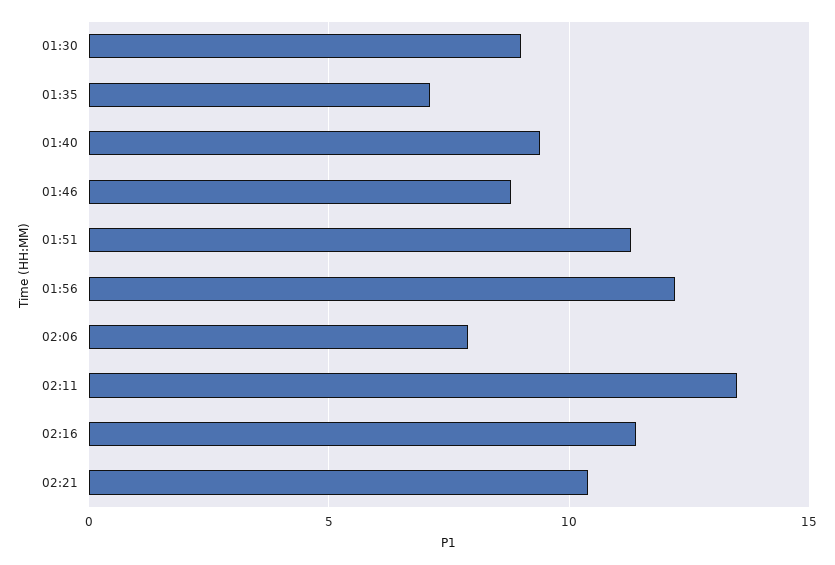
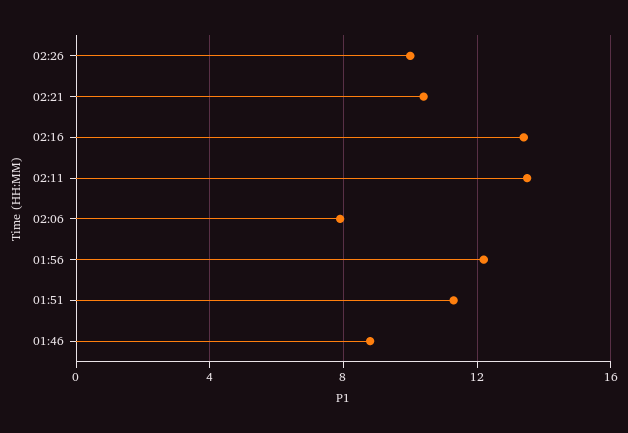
01:30: 9 -> none
01:35: 7 -> none
01:40: 9.5 -> none
02:16: 11.5 -> 13.5
02:26: none -> 10

